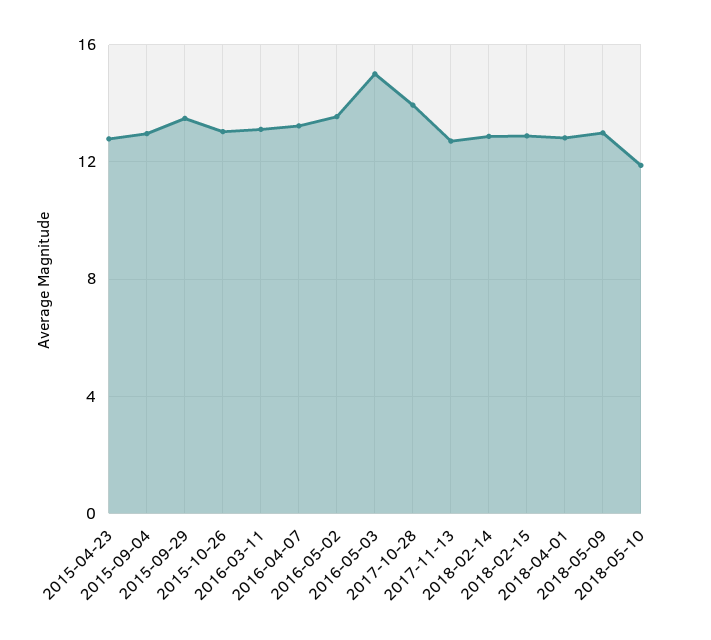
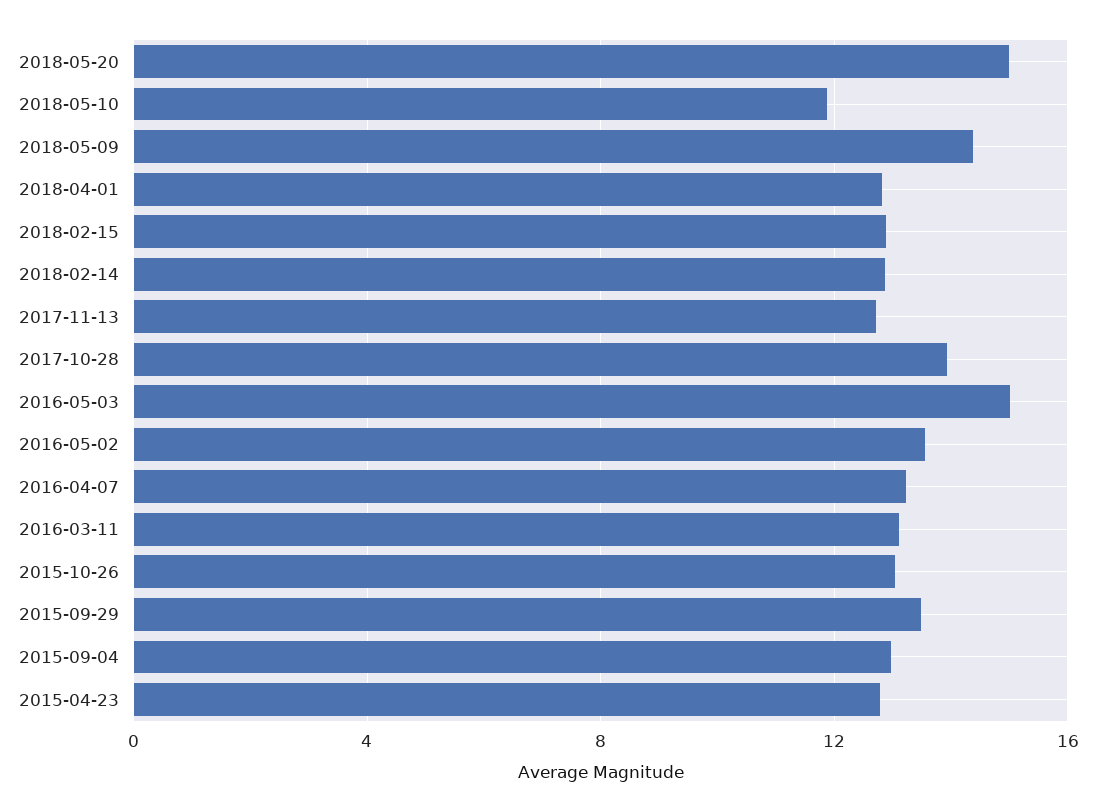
2018-05-09: 13 -> 14.5
2018-05-20: none -> 15

